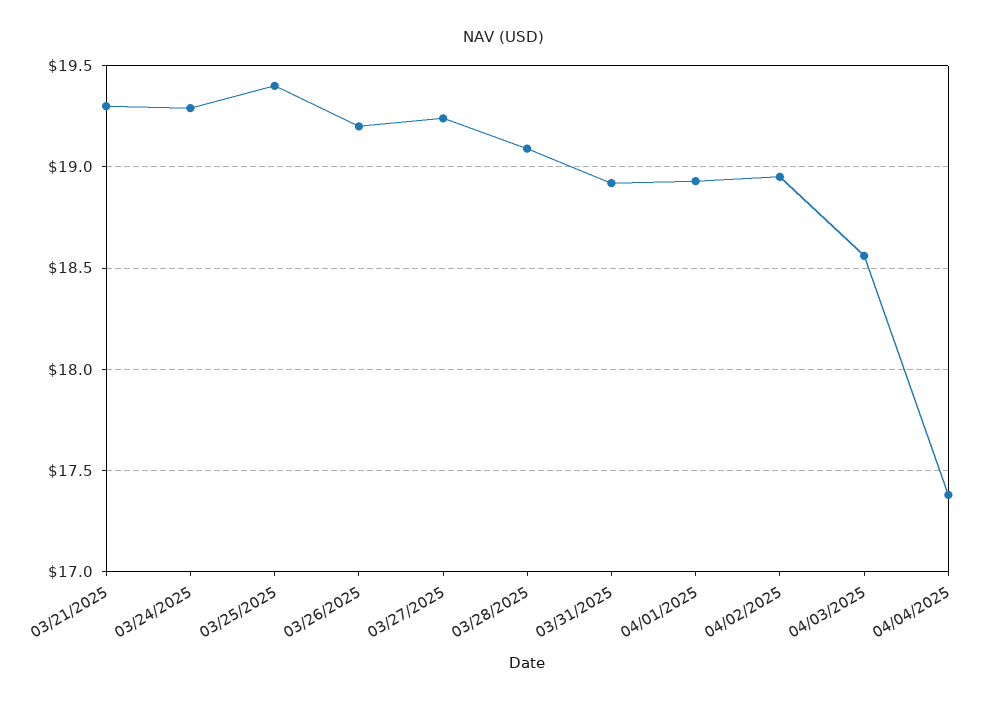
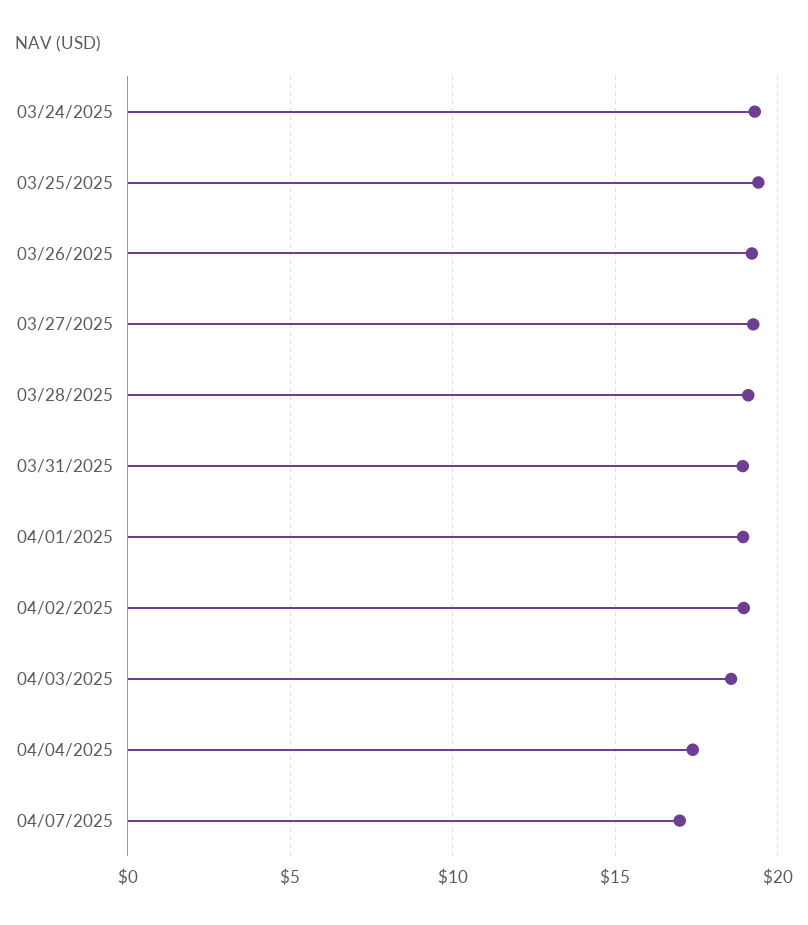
03/21/2025: 19.3 -> none
04/07/2025: none -> 17

